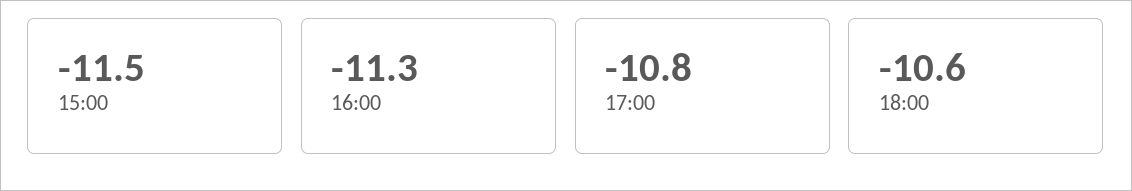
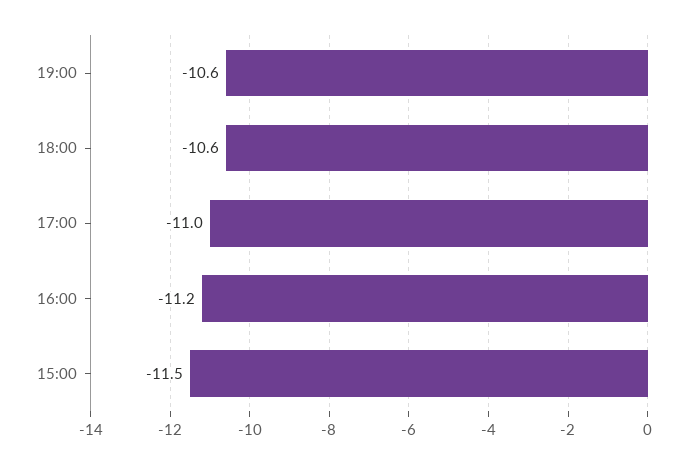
16:00: -11.3 -> -11.2
17:00: -10.8 -> -11
19:00: none -> -10.6

